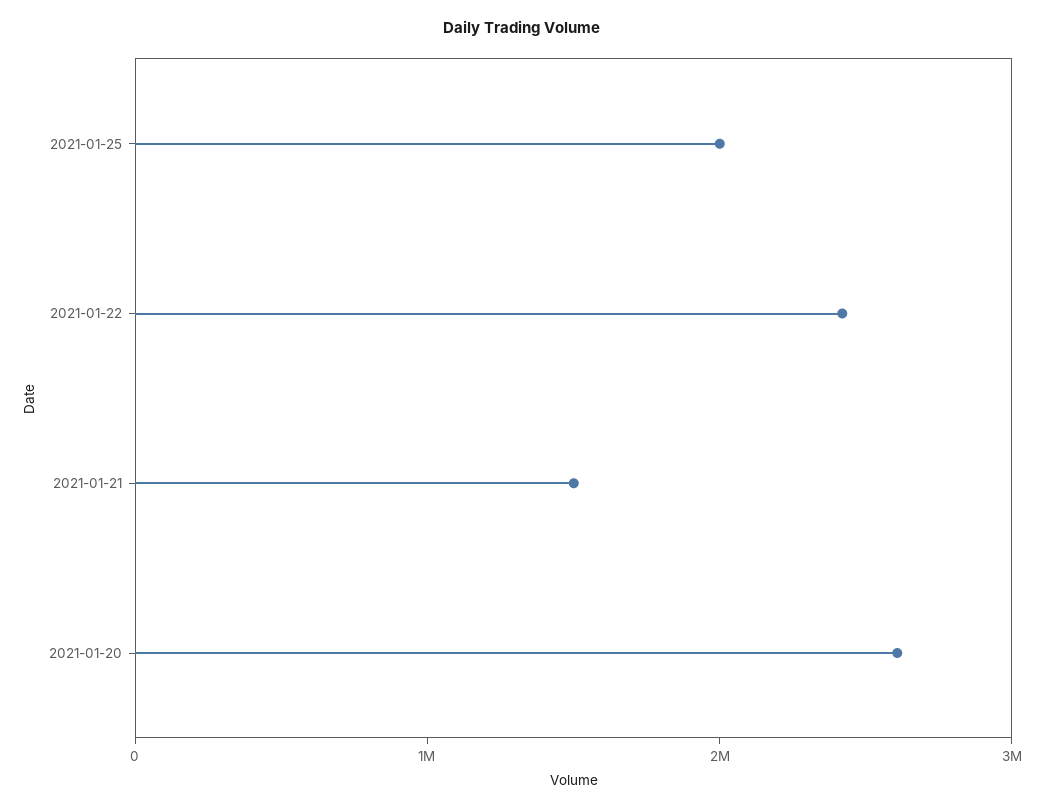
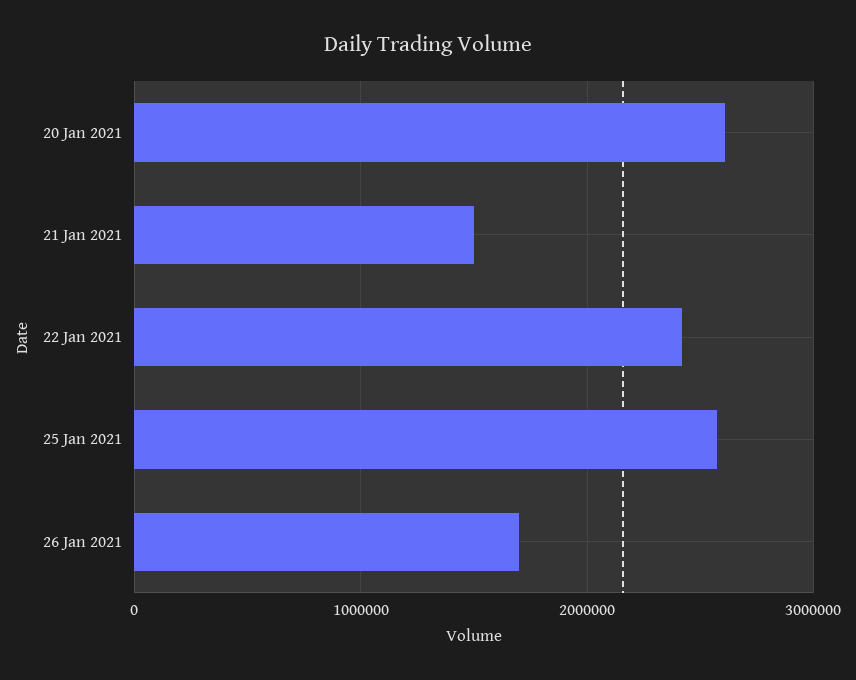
2021-01-25: 2000000 -> 2600000
26 Jan 2021: none -> 1700000

